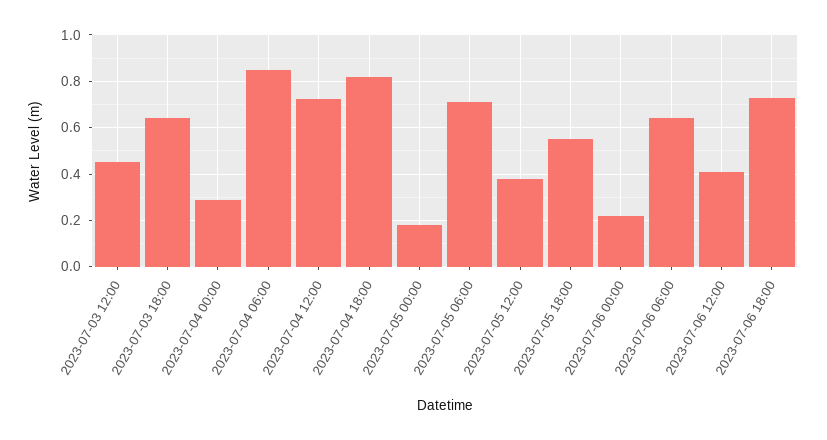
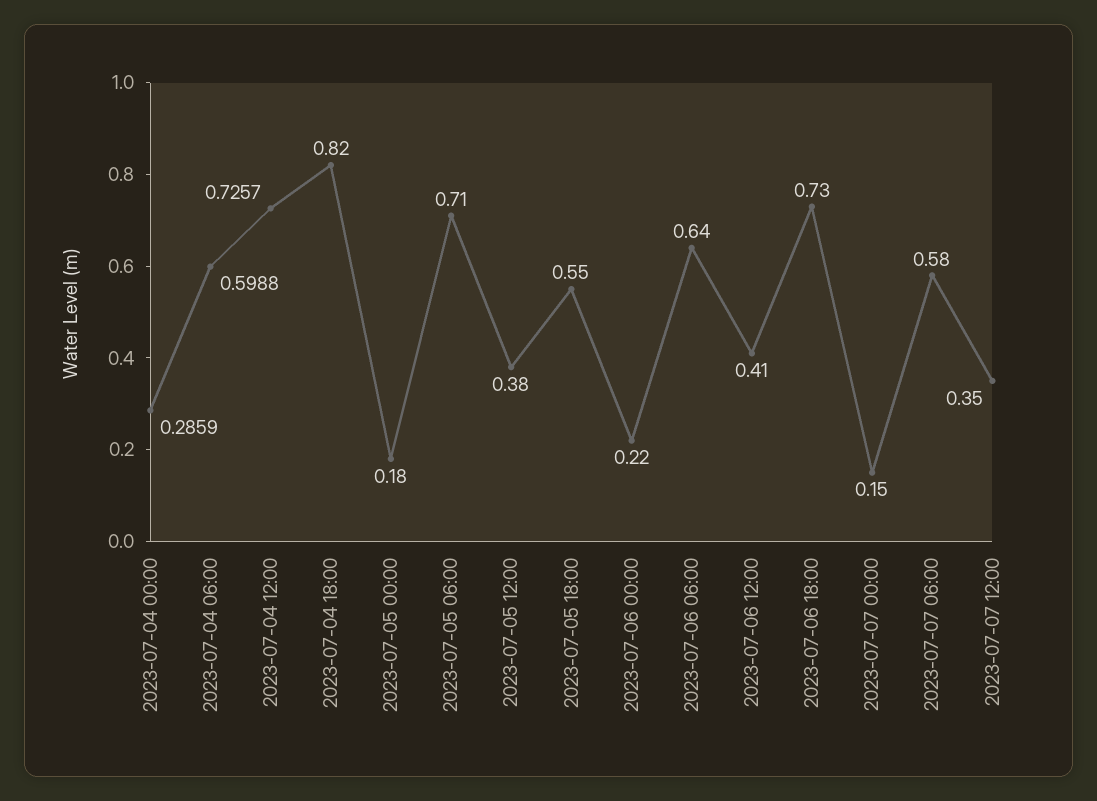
2023-07-03 12:00: 0.45 -> none
2023-07-03 18:00: 0.65 -> none
2023-07-04 06:00: 0.85 -> 0.5988
2023-07-07 00:00: none -> 0.15
2023-07-07 06:00: none -> 0.58
2023-07-07 12:00: none -> 0.35

